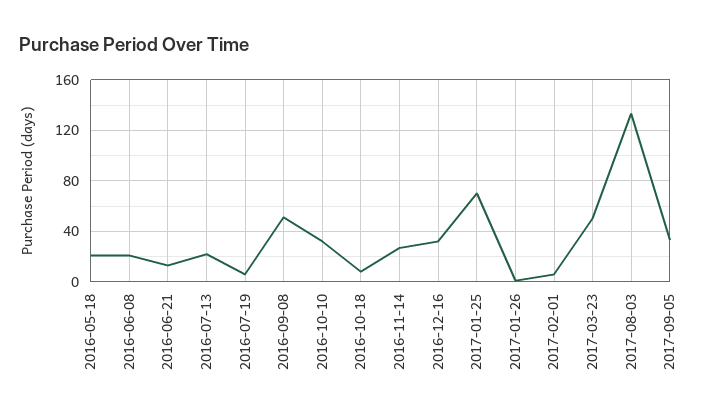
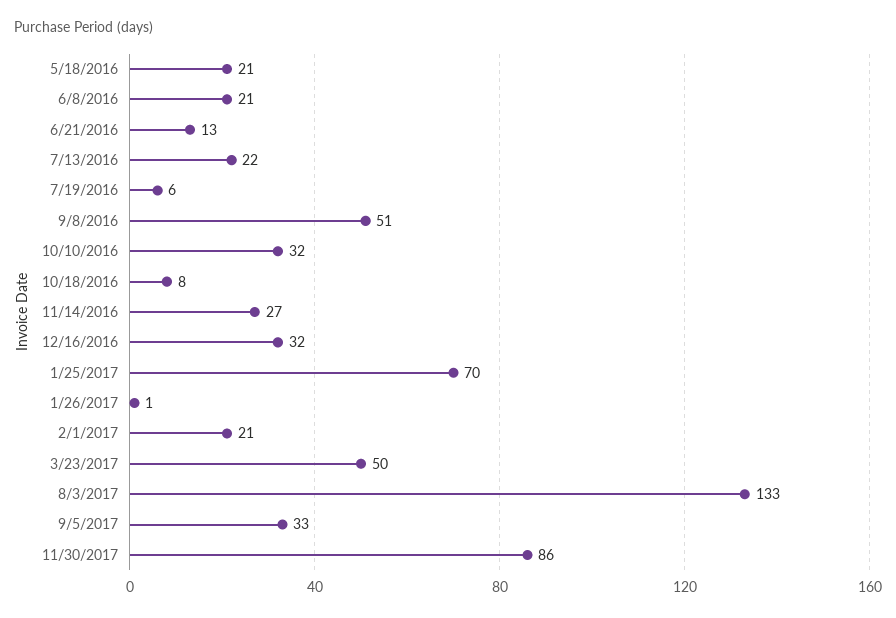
2017-02-01: 5 -> 21
11/30/2017: none -> 86

